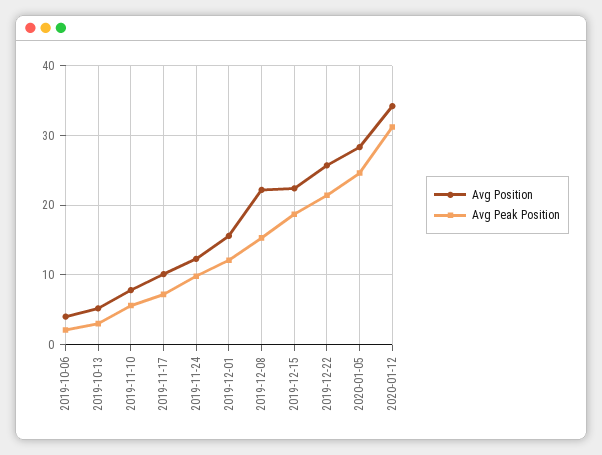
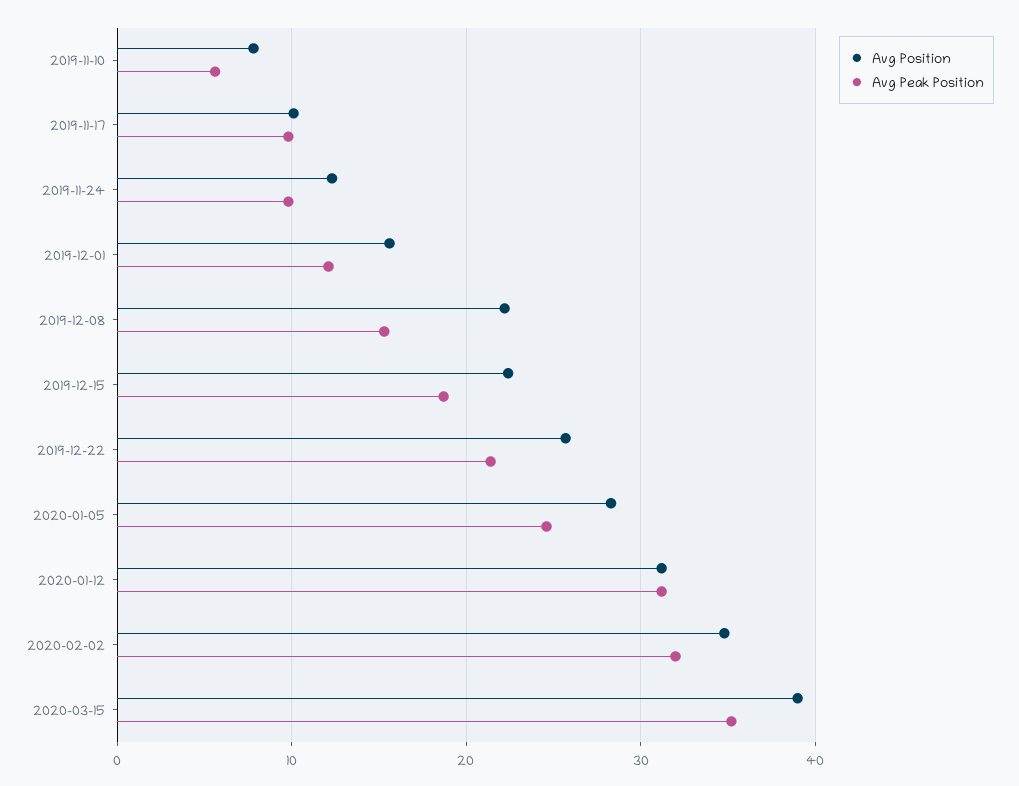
Avg Position, 2019-10-06: 4 -> none
Avg Peak Position, 2019-10-06: 2 -> none
Avg Position, 2019-10-13: 5 -> none
Avg Peak Position, 2019-10-13: 3 -> none
Avg Peak Position, 2019-11-17: 7 -> 10
Avg Position, 2020-01-12: 34 -> 31
Avg Position, 2020-02-02: none -> 35
Avg Peak Position, 2020-02-02: none -> 32
Avg Position, 2020-03-15: none -> 39
Avg Peak Position, 2020-03-15: none -> 35

